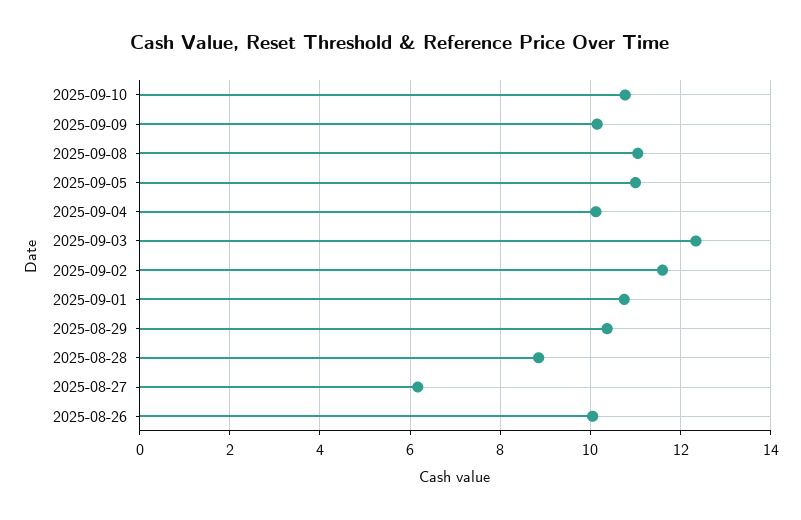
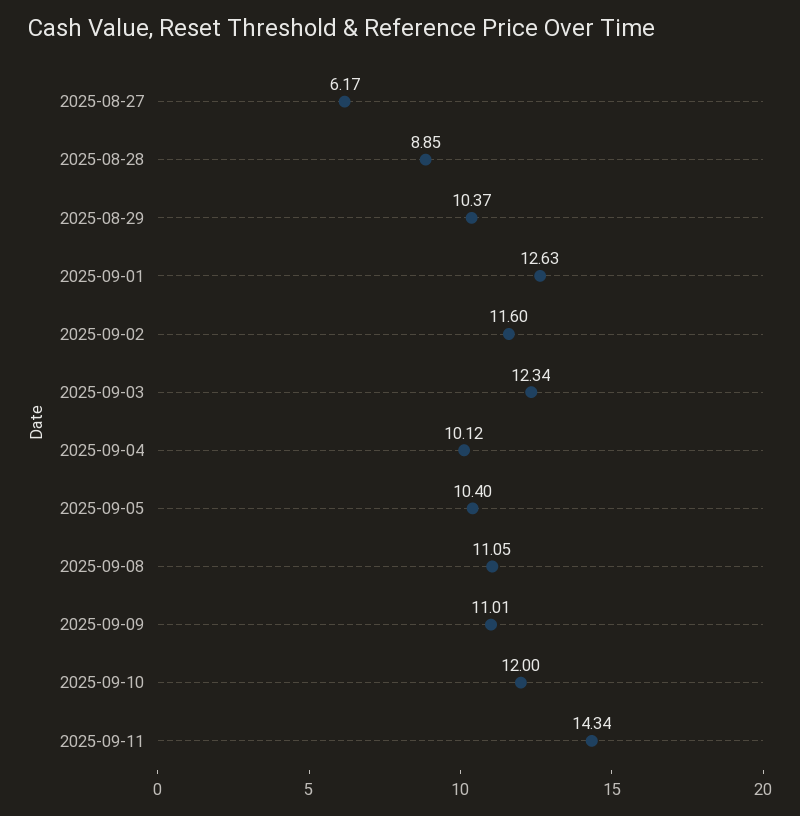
2025-09-10: 10.8 -> 12
2025-09-09: 10.2 -> 11.01
2025-09-05: 11 -> 10.4
2025-09-01: 10.8 -> 12.63
2025-08-26: 10 -> none
2025-09-11: none -> 14.34

